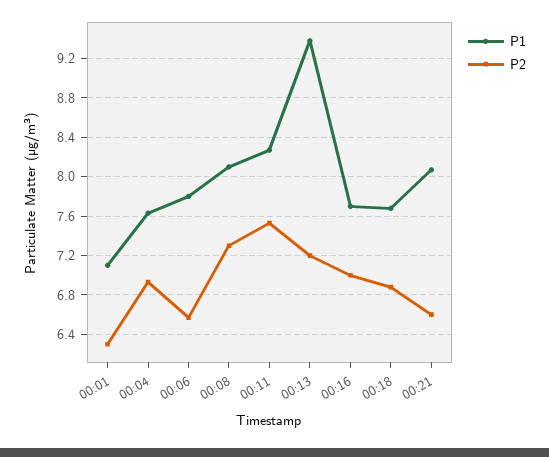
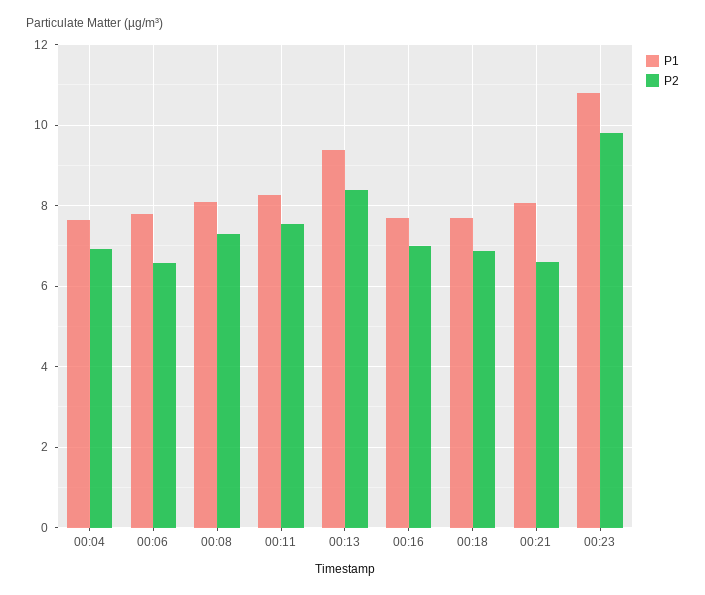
P1, 00:01: 7.1 -> none
P2, 00:01: 6.3 -> none
P2, 00:13: 7.2 -> 8.4
P1, 00:23: none -> 10.8
P2, 00:23: none -> 9.8

